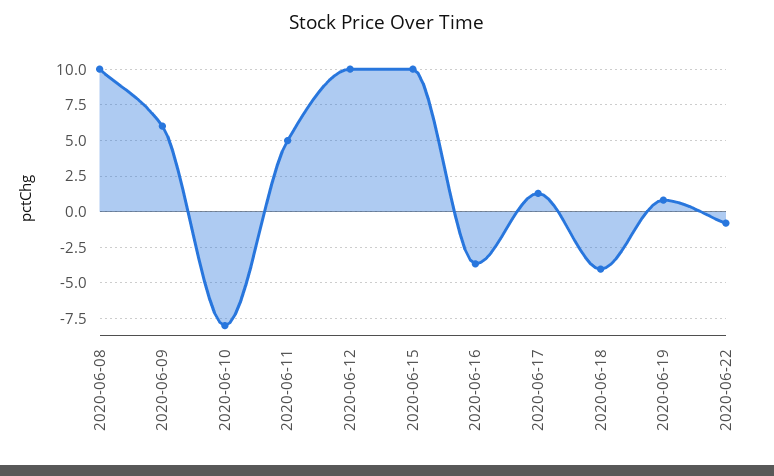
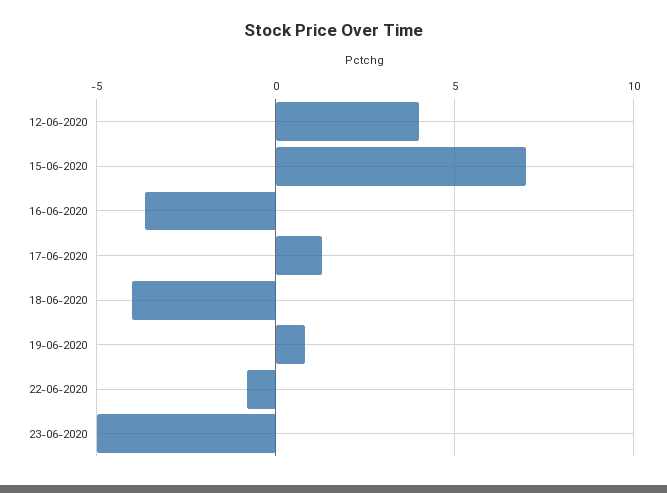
2020-06-08: 10 -> none
2020-06-09: 6 -> none
2020-06-10: -8 -> none
2020-06-11: 5 -> none
2020-06-12: 10 -> 4
2020-06-15: 10 -> 7
23-06-2020: none -> -5

